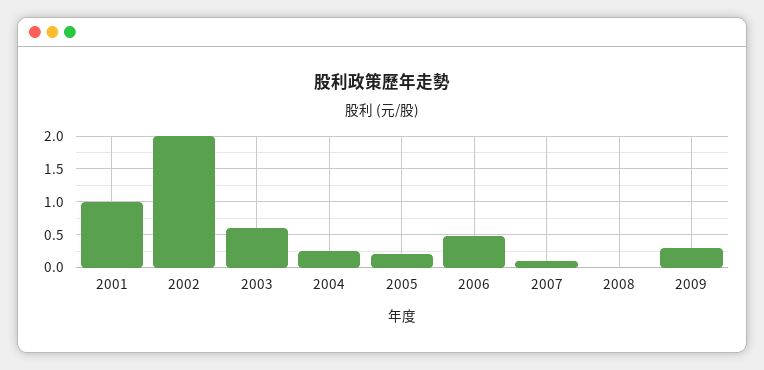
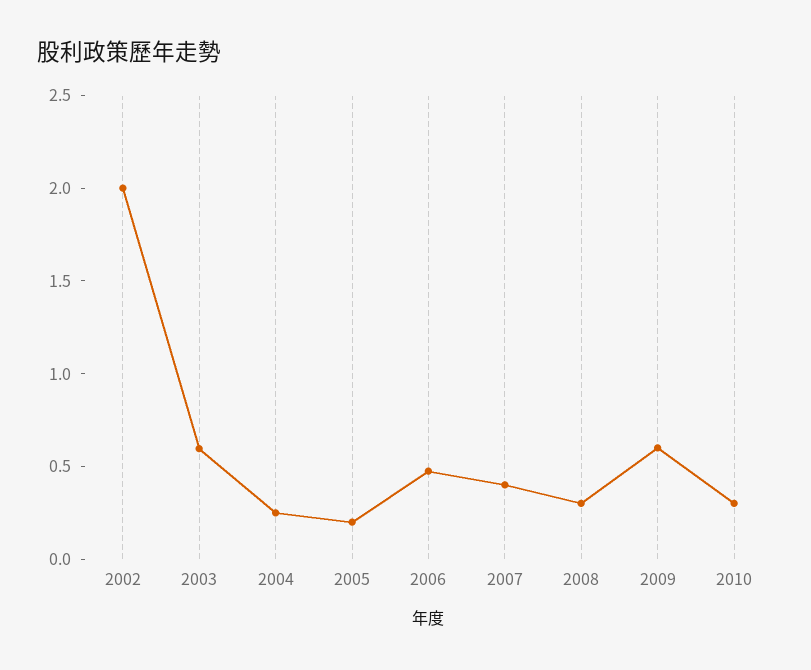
2001: 1 -> none
2007: 0.1 -> 0.4
2008: 0 -> 0.3
2009: 0.3 -> 0.6
2010: none -> 0.3

